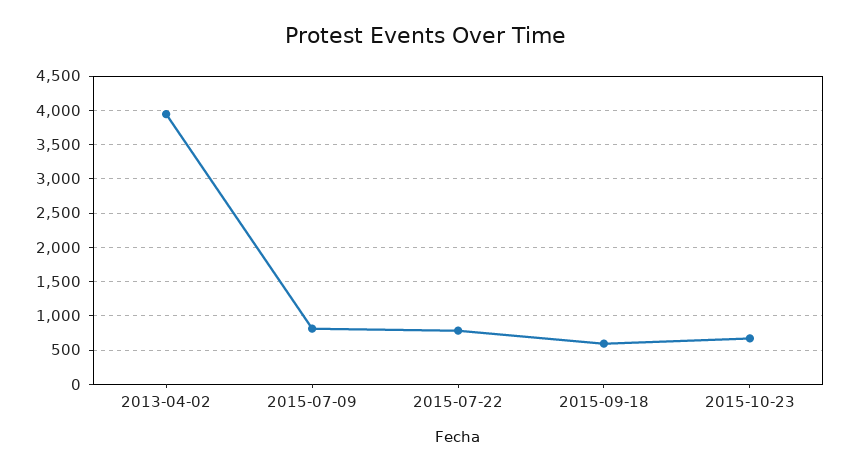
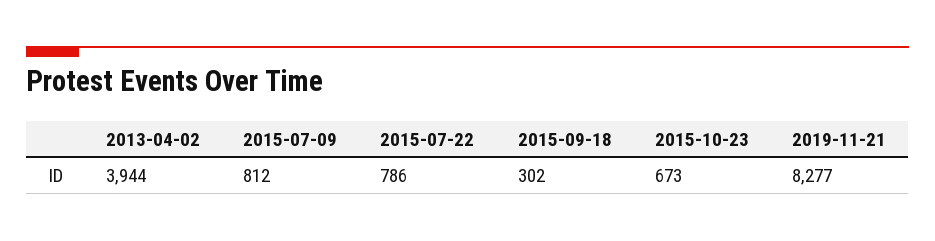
2015-09-18: 600 -> 302
2019-11-21: none -> 8277

